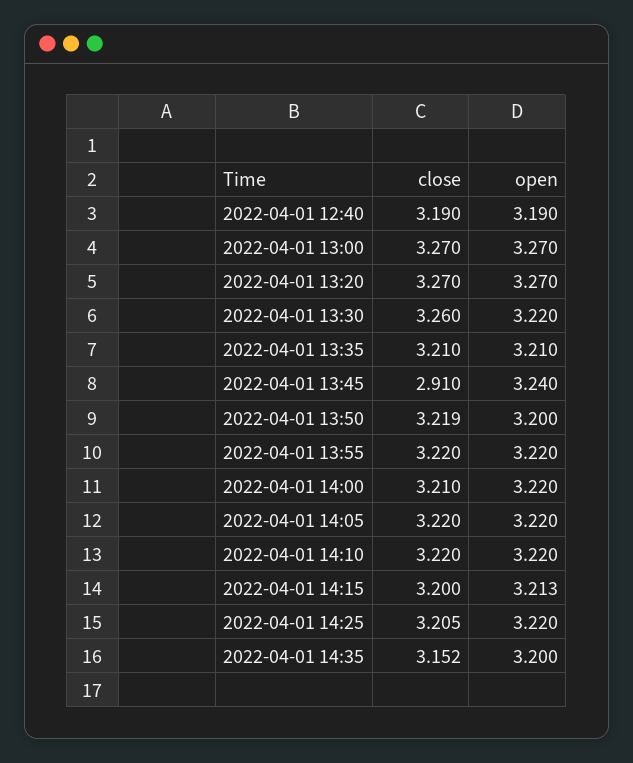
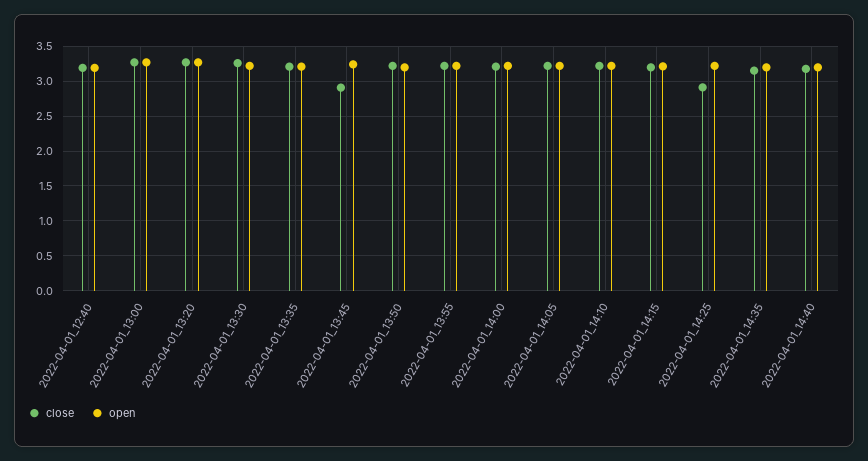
close, 2022-04-01 14:25: 3.205 -> 2.9
close, 2022-04-01_14:40: none -> 3.2
open, 2022-04-01_14:40: none -> 3.2

